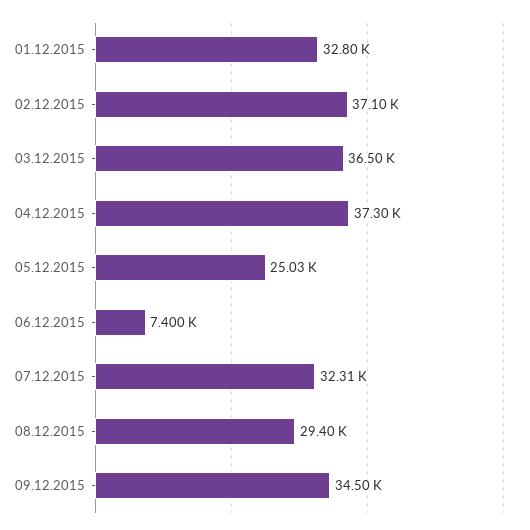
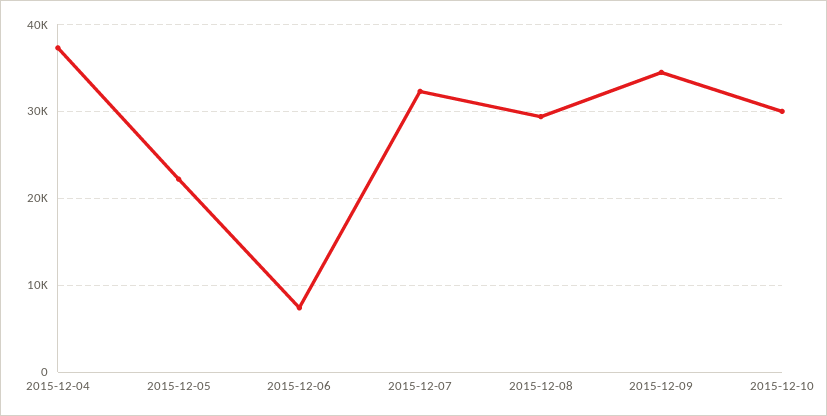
01.12.2015: 32800 -> none
02.12.2015: 37100 -> none
03.12.2015: 36500 -> none
05.12.2015: 25030 -> 22000
2015-12-10: none -> 30000

